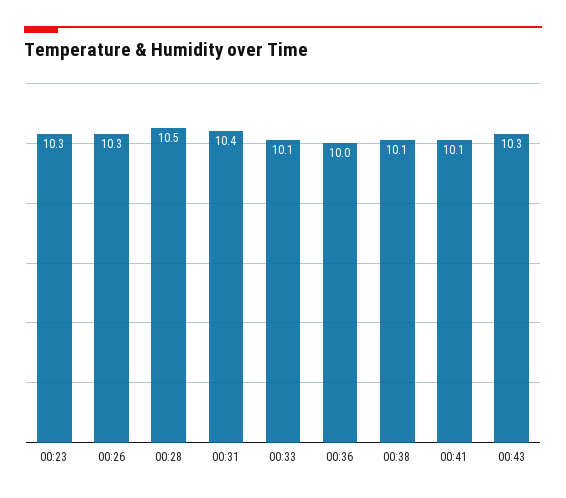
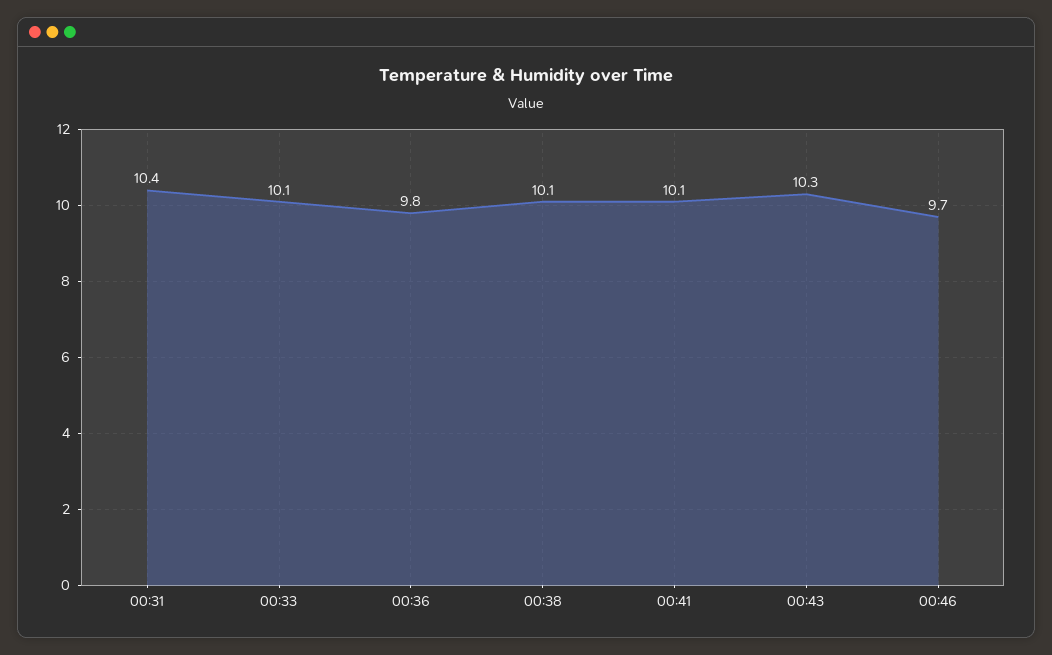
00:23: 10.3 -> none
00:26: 10.3 -> none
00:28: 10.5 -> none
00:36: 10 -> 9.8
00:46: none -> 9.7

